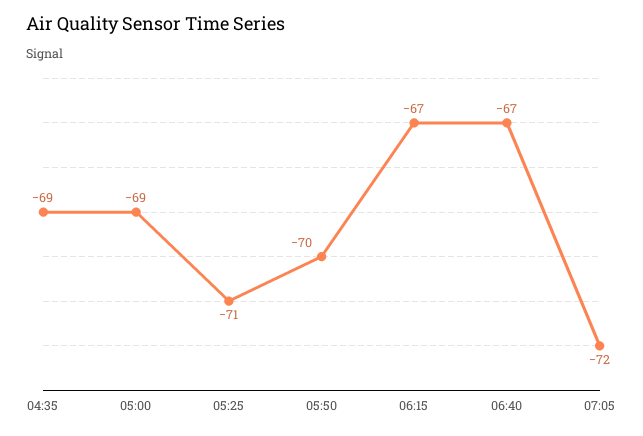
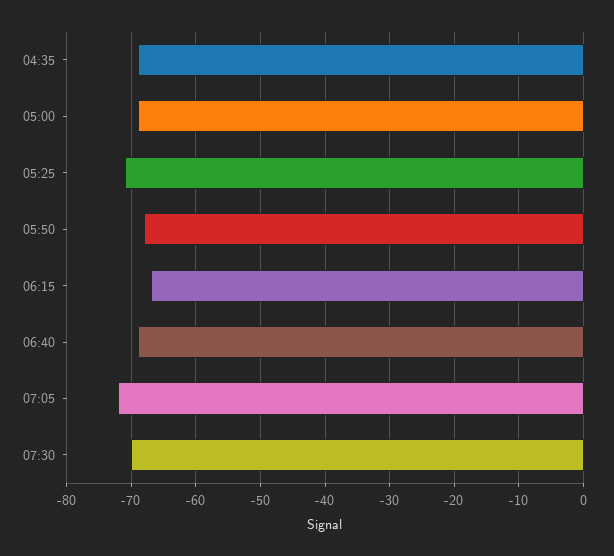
05:50: -70 -> -68
06:40: -67 -> -69
07:30: none -> -70

